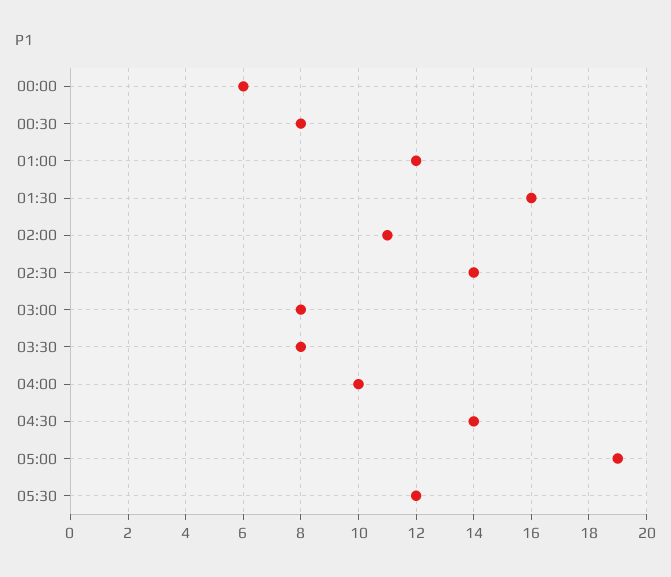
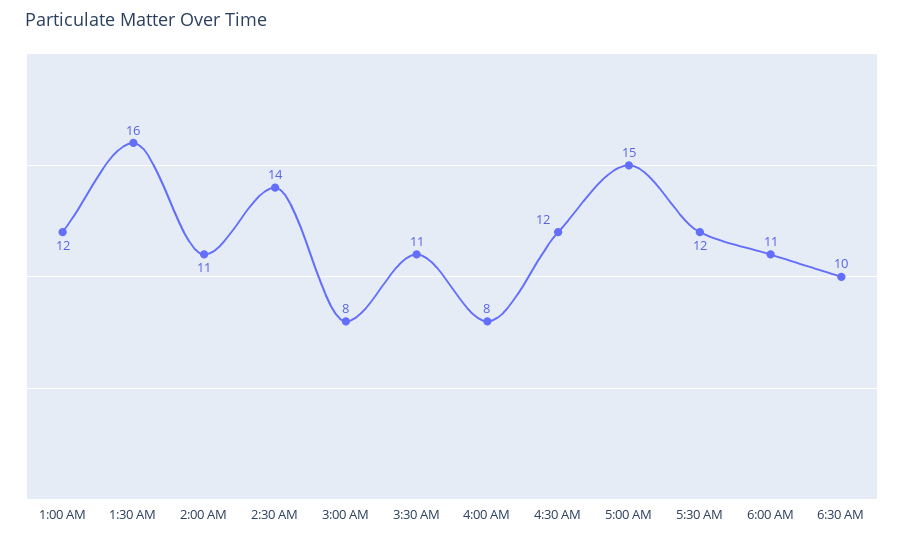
00:00: 6 -> none
00:30: 8 -> none
03:30: 8 -> 11
04:00: 10 -> 8
04:30: 14 -> 12
05:00: 19 -> 15
6:00 AM: none -> 11
6:30 AM: none -> 10

